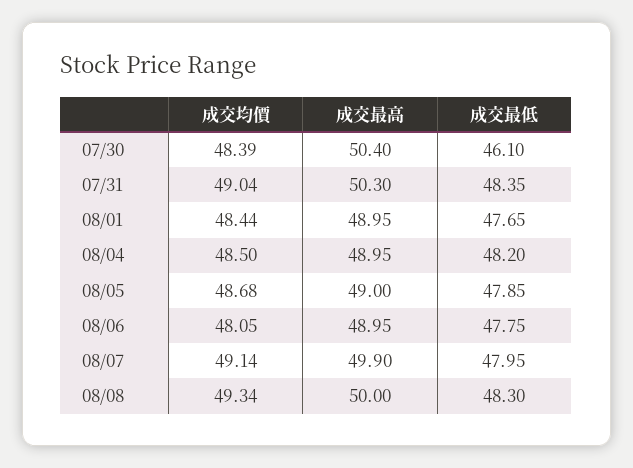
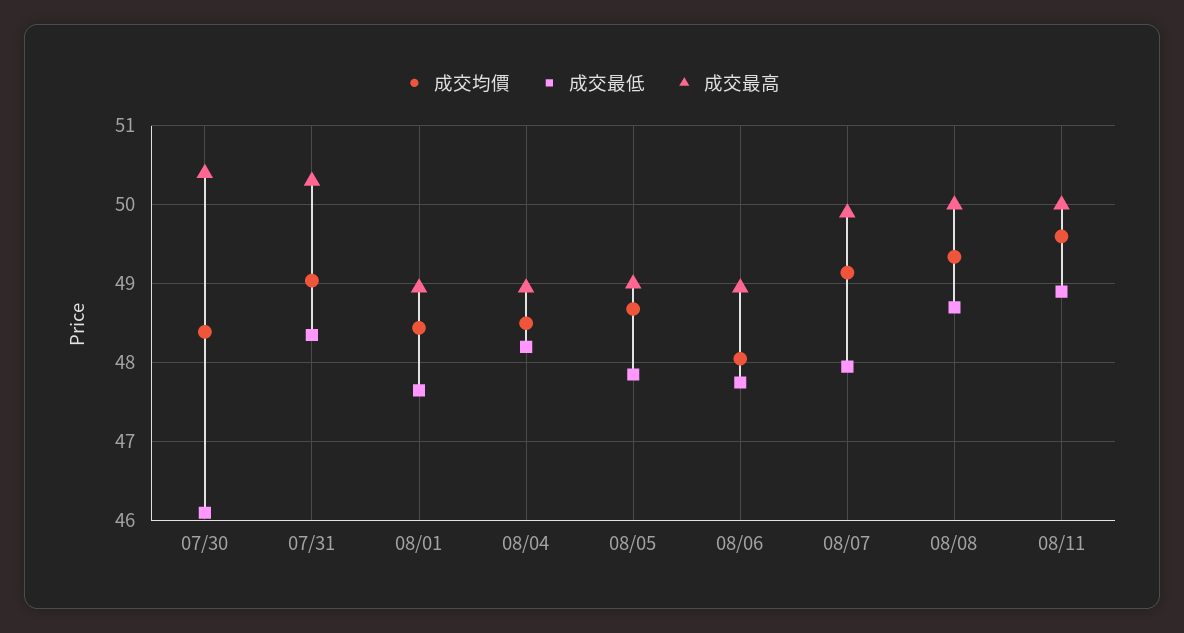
成交最低, 08/08: 48.3 -> 48.7
成交均價, 08/11: none -> 49.6
成交最低, 08/11: none -> 48.9
成交最高, 08/11: none -> 50

